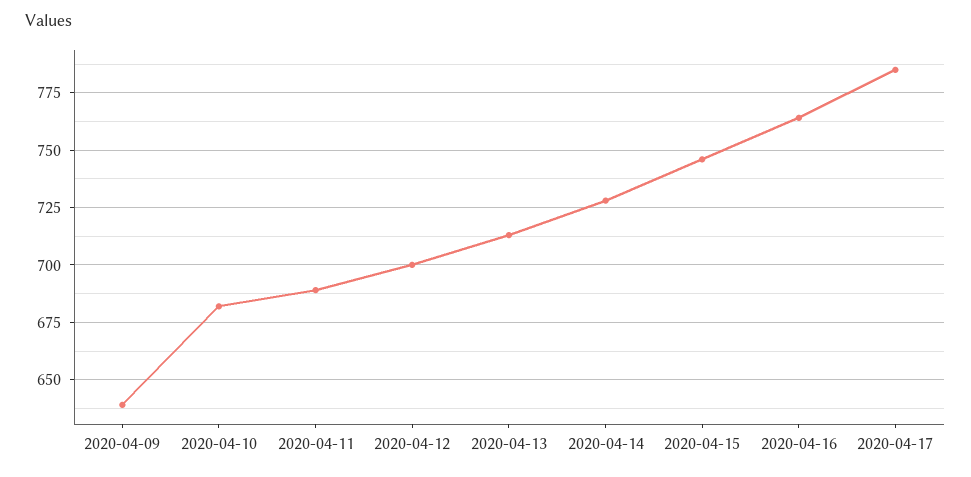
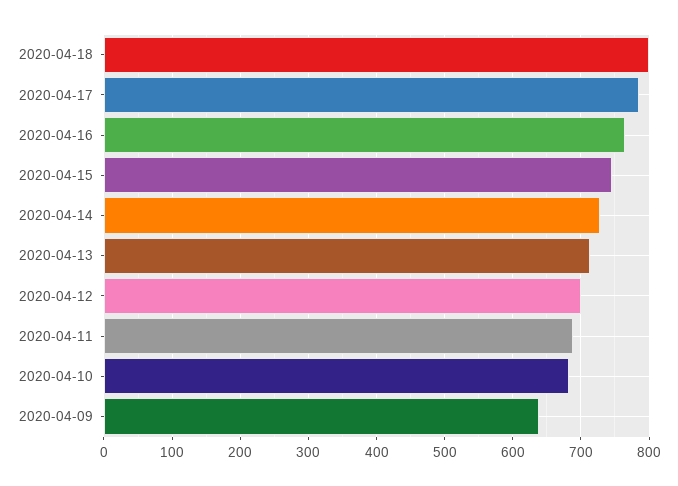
2020-04-18: none -> 800

